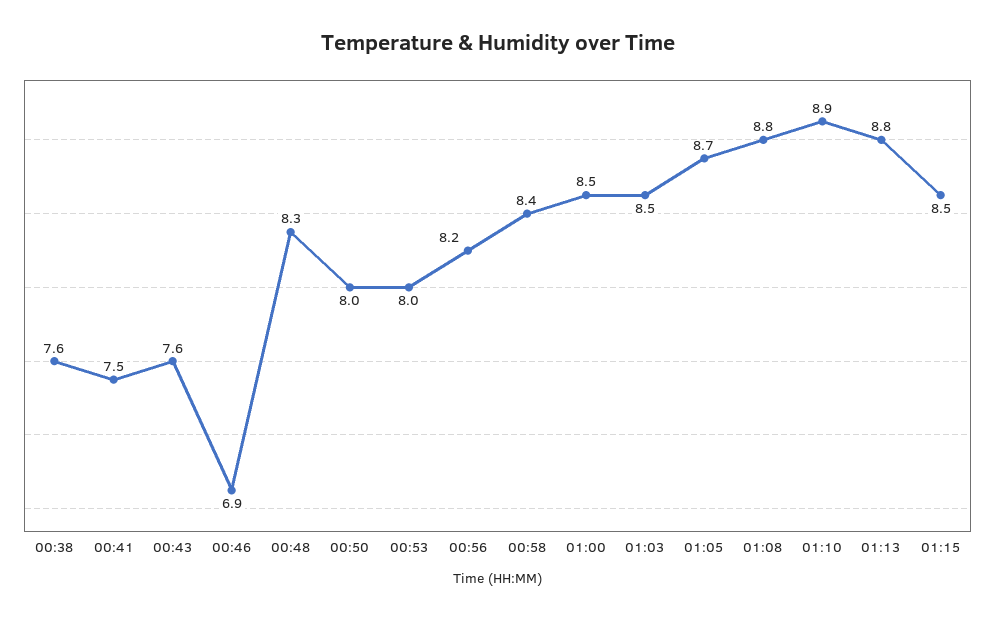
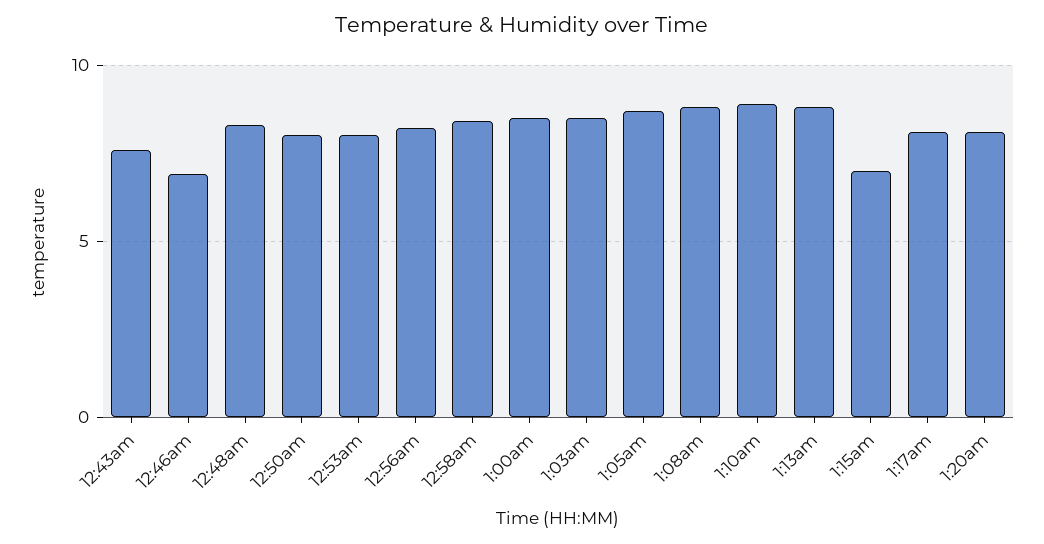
00:38: 7.6 -> none
00:41: 7.5 -> none
01:15: 8.5 -> 7
1:17am: none -> 8
1:20am: none -> 8

